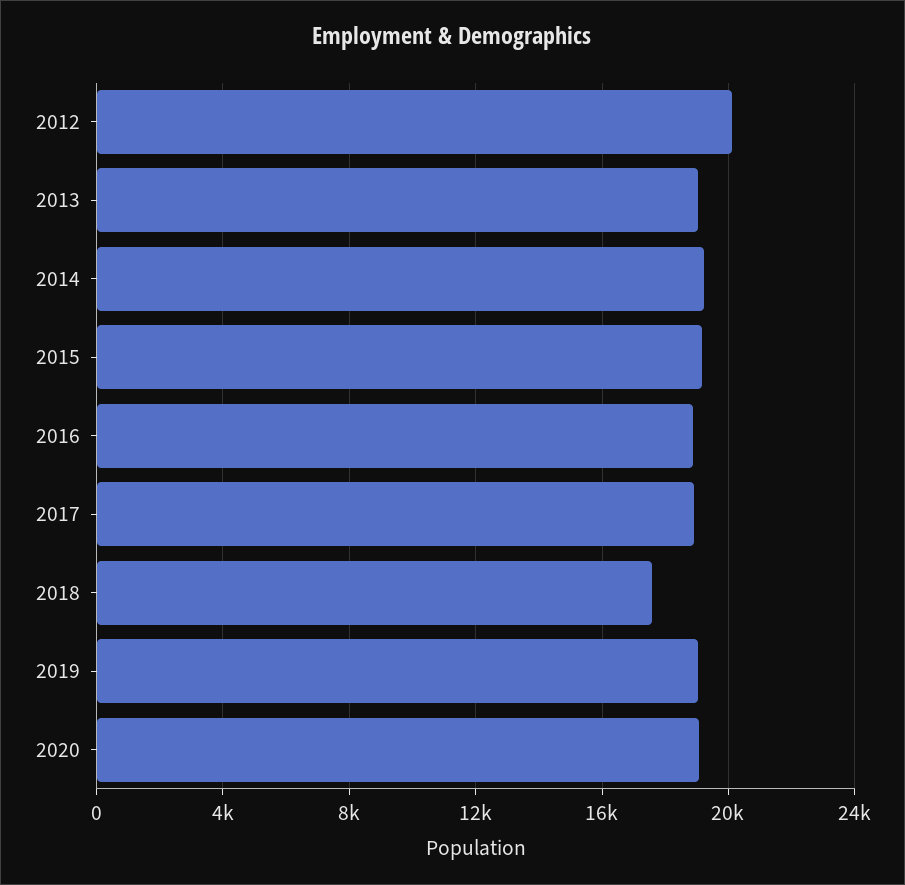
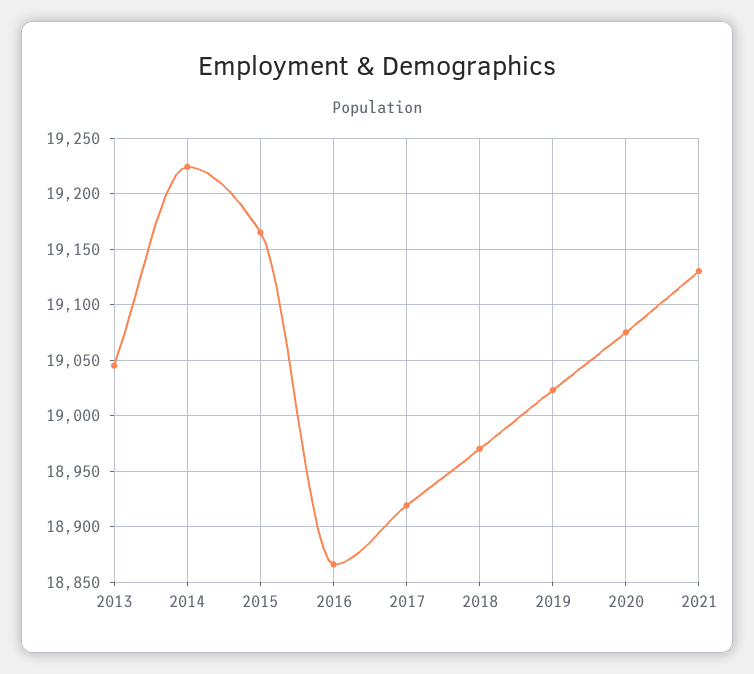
2012: 20000 -> none
2018: 17500 -> 18970
2021: none -> 19130

